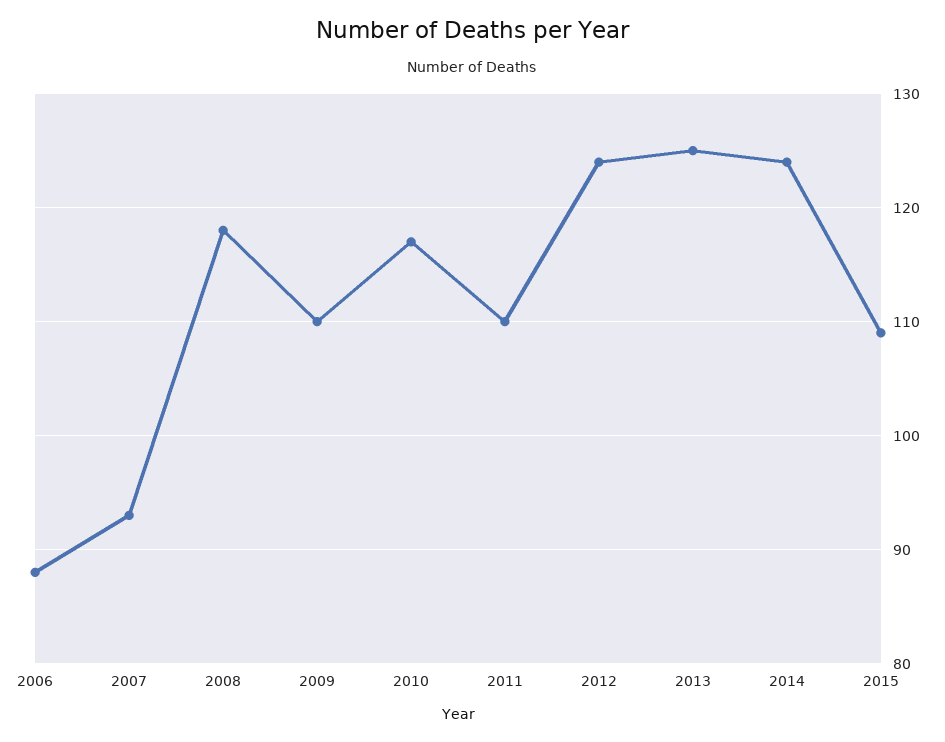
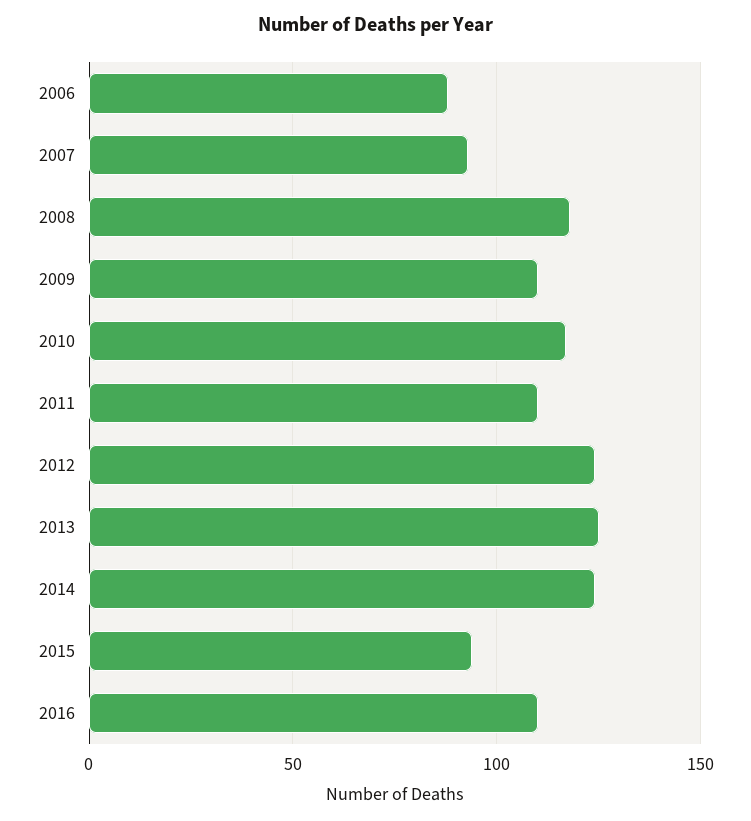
2015: 109 -> 95
2016: none -> 110

